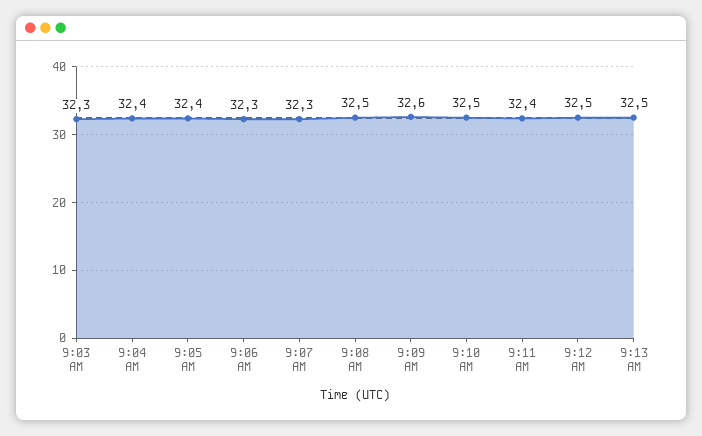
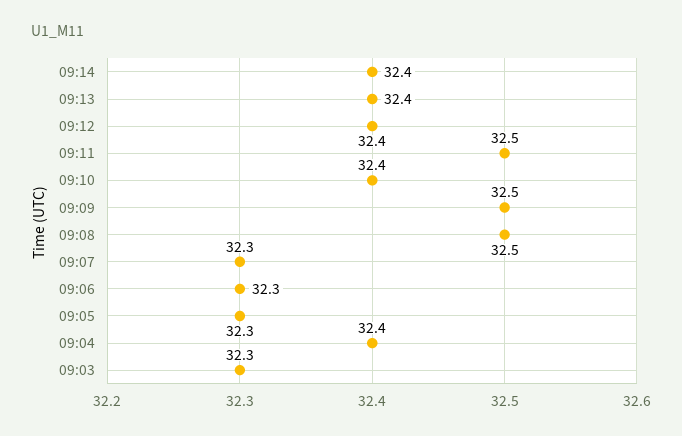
9:05 AM: 32.4 -> 32.3
9:09 AM: 32.6 -> 32.5
9:10 AM: 32.5 -> 32.4
9:11 AM: 32.4 -> 32.5
9:12 AM: 32.5 -> 32.4
9:13 AM: 32.5 -> 32.4
09:14: none -> 32.4

